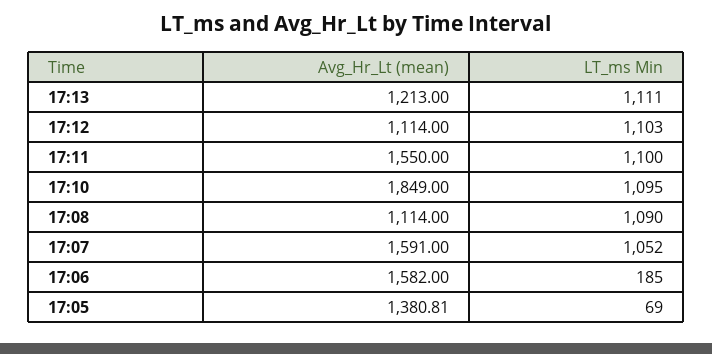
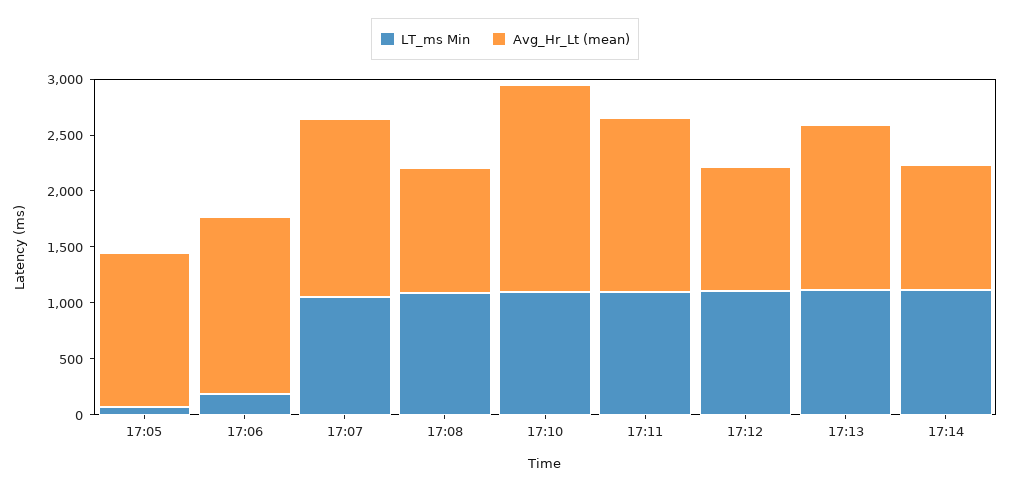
Avg_Hr_Lt (mean), 17:13: 1213 -> 1500
LT_ms Min, 17:14: none -> 1100
Avg_Hr_Lt (mean), 17:14: none -> 1100

